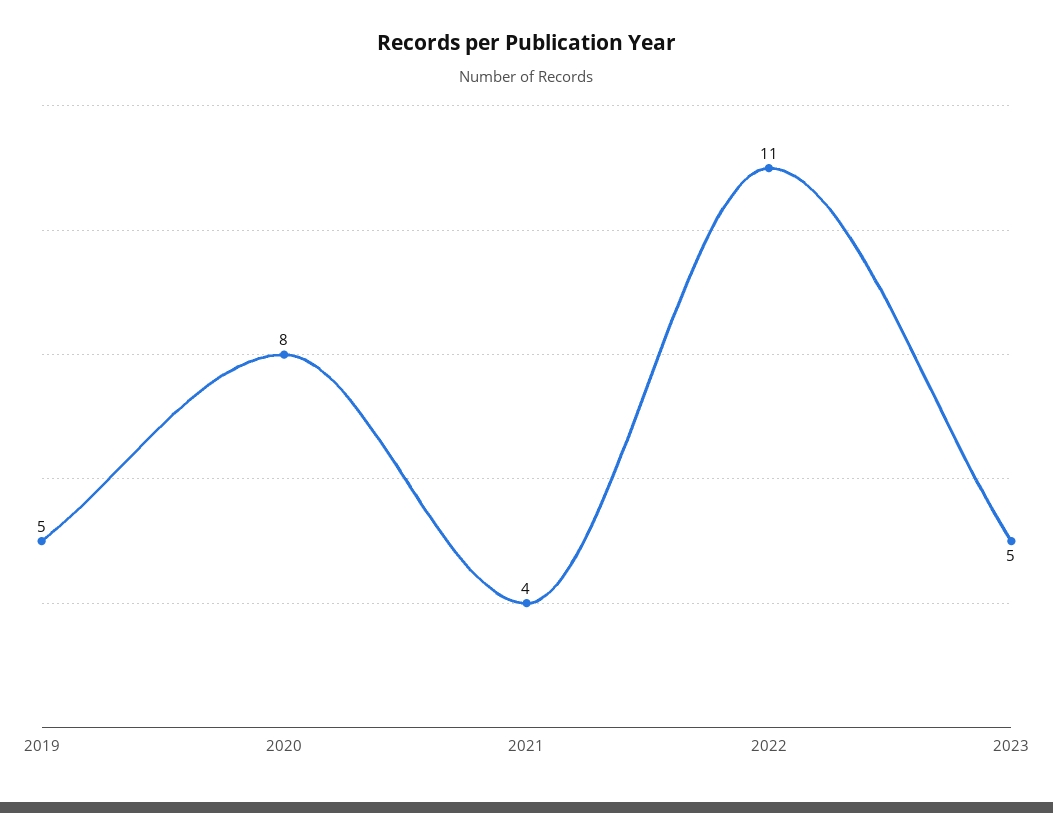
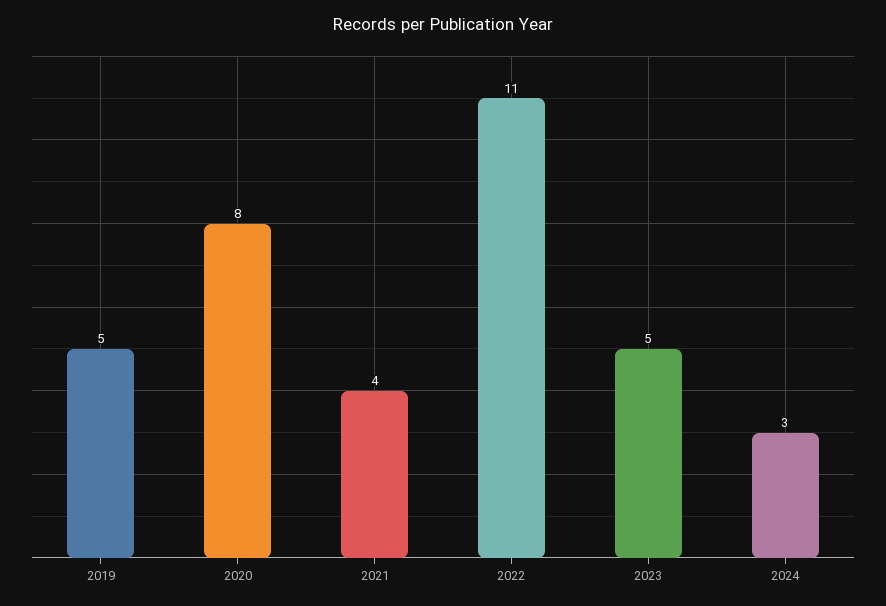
2024: none -> 3

